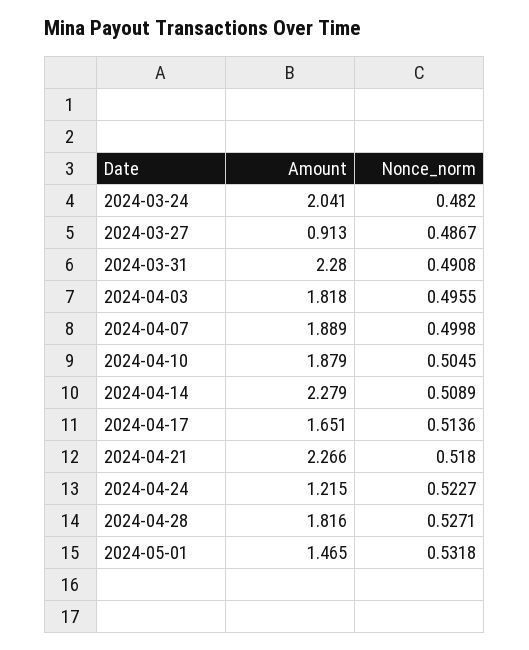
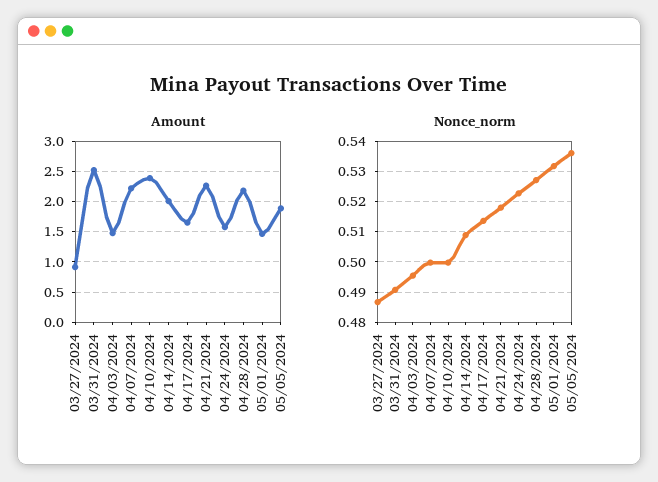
Amount, 2024-03-24: 2.041 -> none
Nonce_norm, 2024-03-24: 0.482 -> none
Amount, 2024-03-31: 2.28 -> 2.5
Amount, 2024-04-03: 1.818 -> 1.5
Amount, 2024-04-07: 1.889 -> 2.2
Amount, 2024-04-10: 1.879 -> 2.4
Nonce_norm, 2024-04-10: 0.5045 -> 0.5
Amount, 2024-04-14: 2.279 -> 2
Amount, 2024-04-24: 1.215 -> 1.6
Amount, 2024-04-28: 1.816 -> 2.2
Amount, 05/05/2024: none -> 1.9
Nonce_norm, 05/05/2024: none -> 0.536

